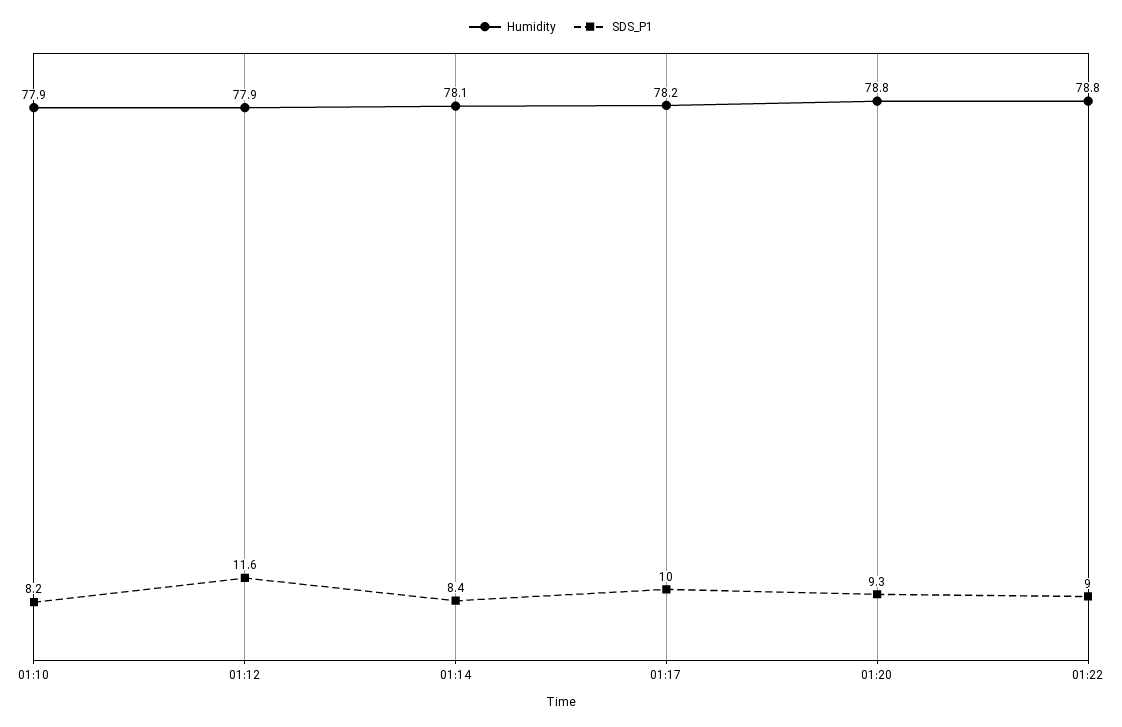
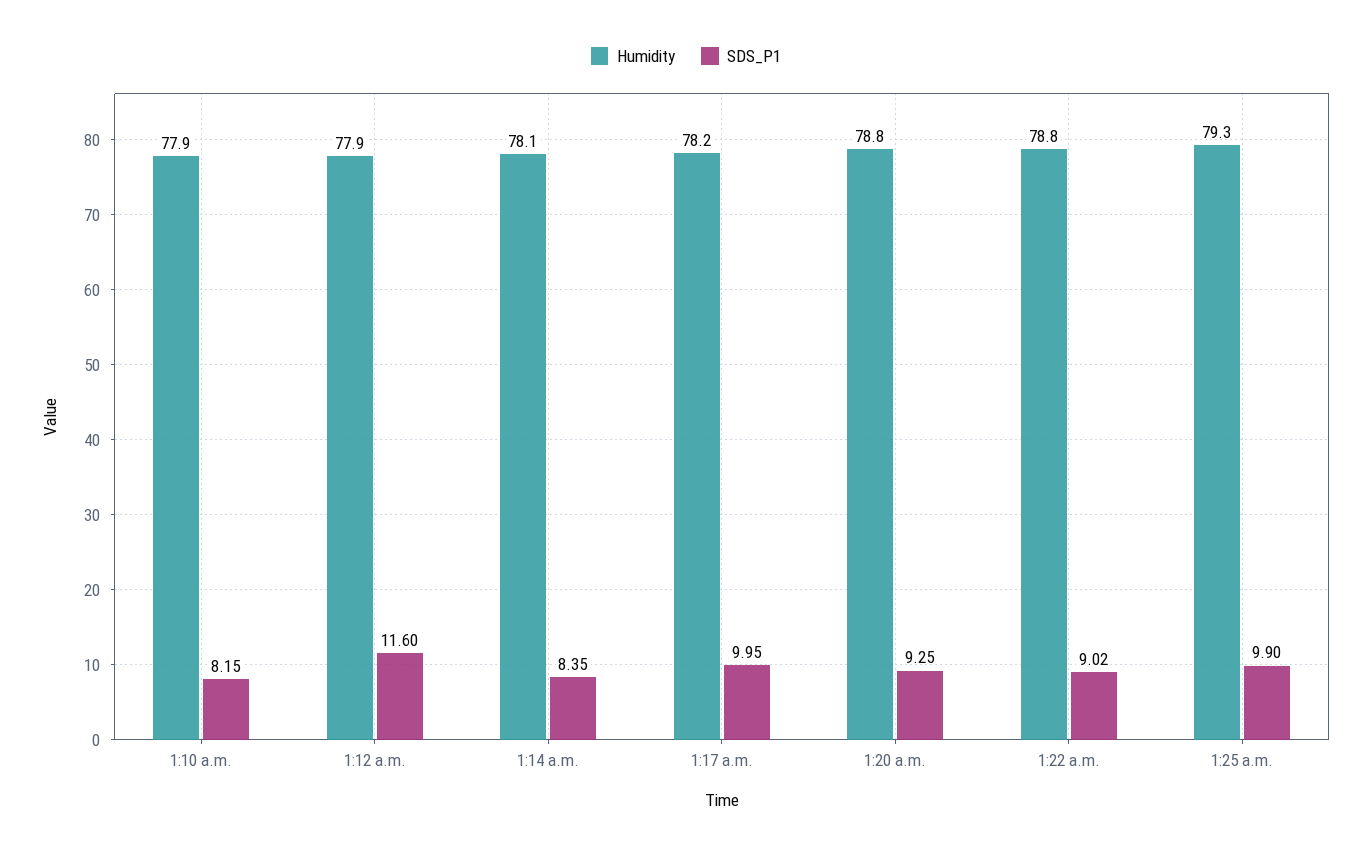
Humidity, 1:25 a.m.: none -> 79.3
SDS_P1, 1:25 a.m.: none -> 9.9

